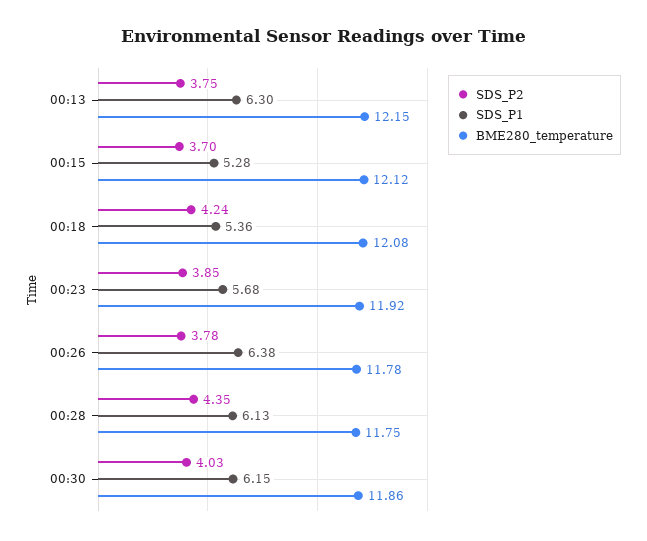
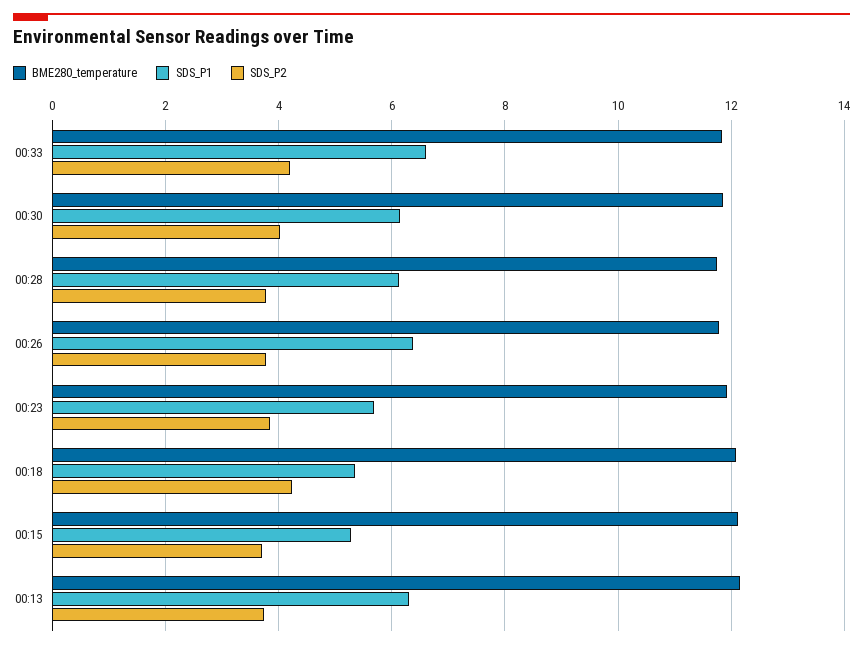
SDS_P2, 00:28: 4.35 -> 3.8
BME280_temperature, 00:33: none -> 11.8
SDS_P1, 00:33: none -> 6.6
SDS_P2, 00:33: none -> 4.2

